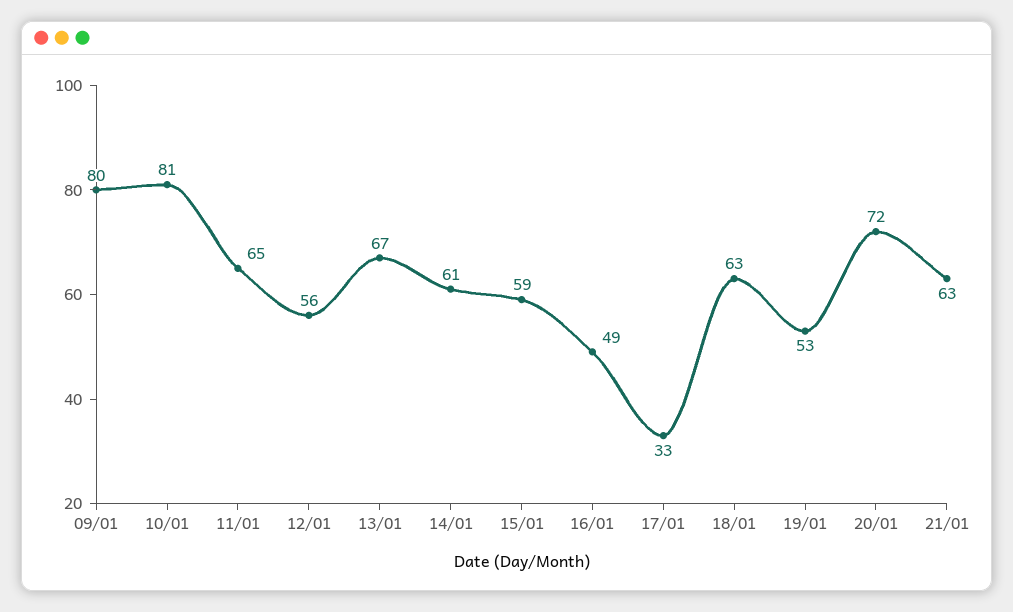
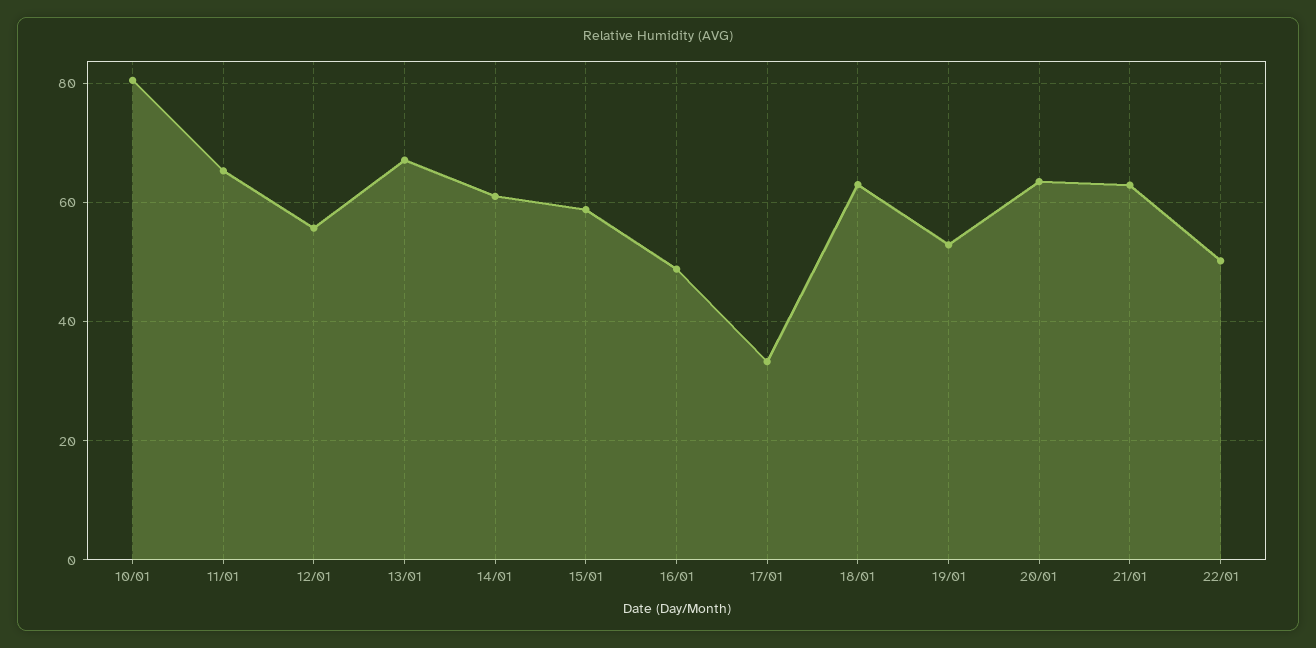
09/01: 80 -> none
20/01: 72 -> 64
22/01: none -> 50

